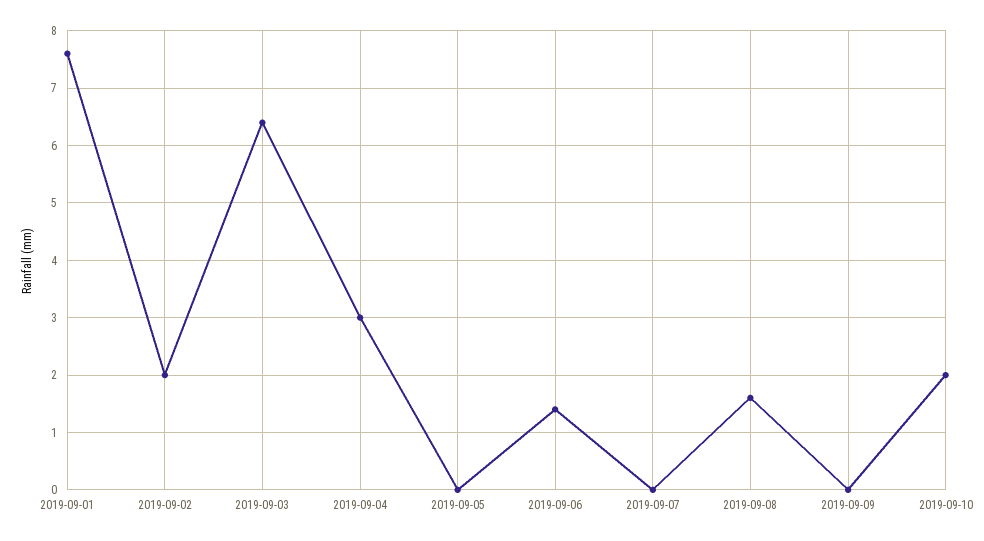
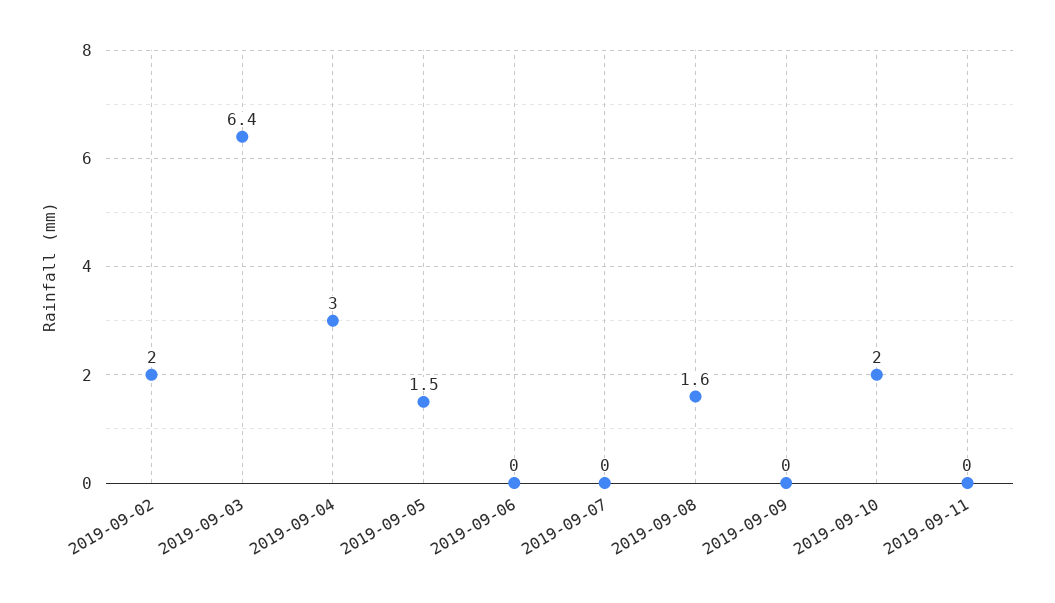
2019-09-01: 7.5 -> none
2019-09-05: 0 -> 1.5
2019-09-06: 1.5 -> 0
2019-09-11: none -> 0

